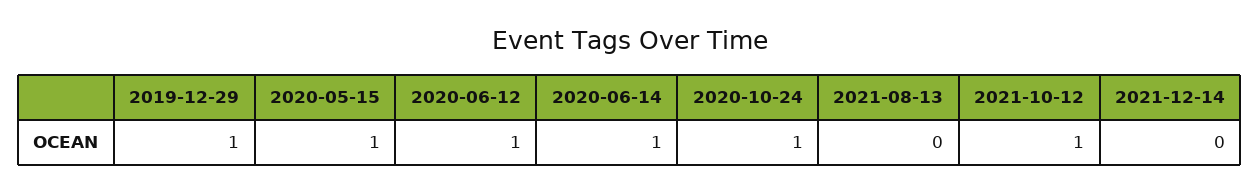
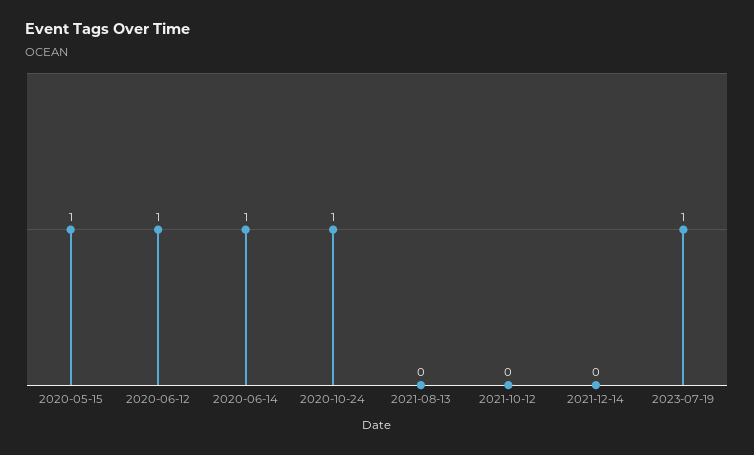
2019-12-29: 1 -> none
2021-10-12: 1 -> 0
2023-07-19: none -> 1

